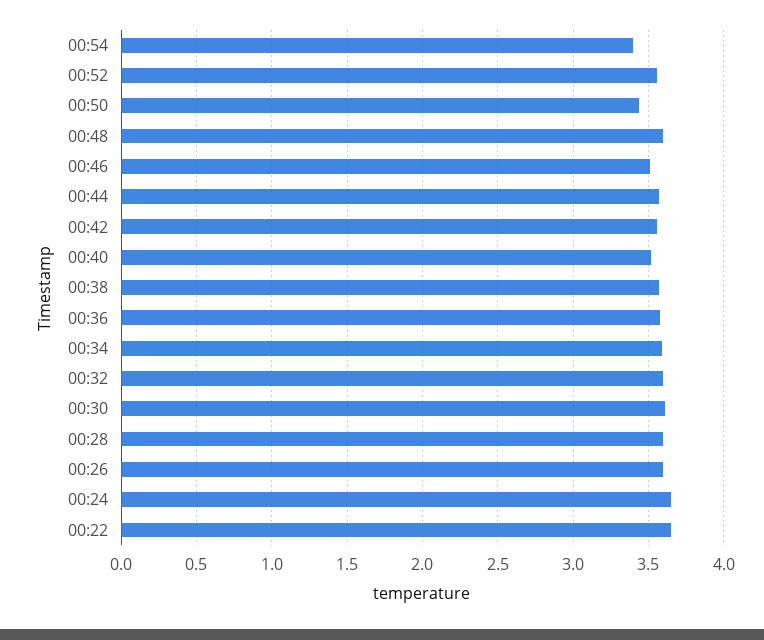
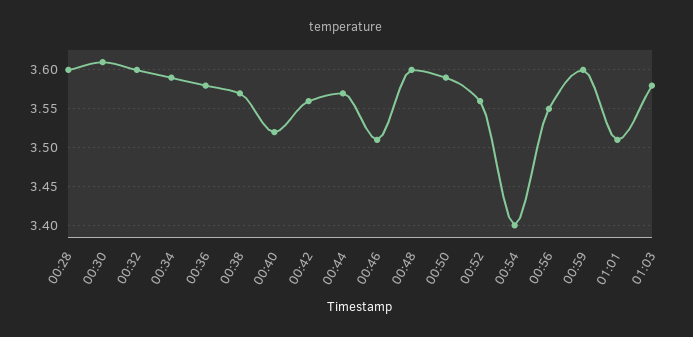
00:50: 3.45 -> 3.59
00:26: 3.6 -> none
00:24: 3.65 -> none
00:22: 3.65 -> none
00:56: none -> 3.55
00:59: none -> 3.6
01:01: none -> 3.51
01:03: none -> 3.58

